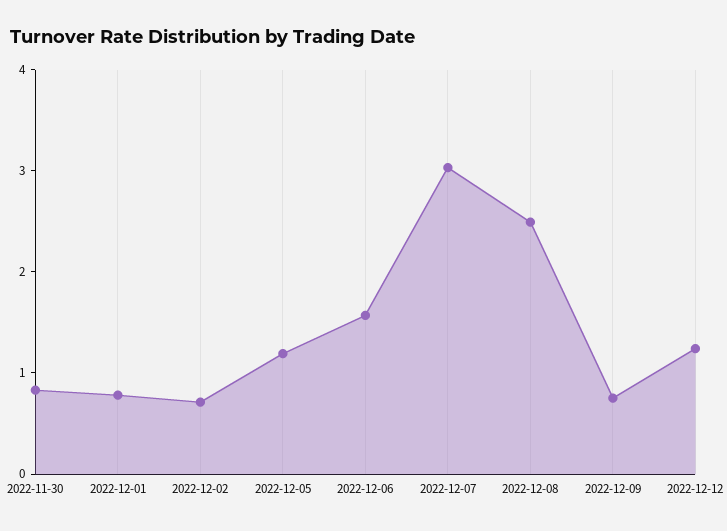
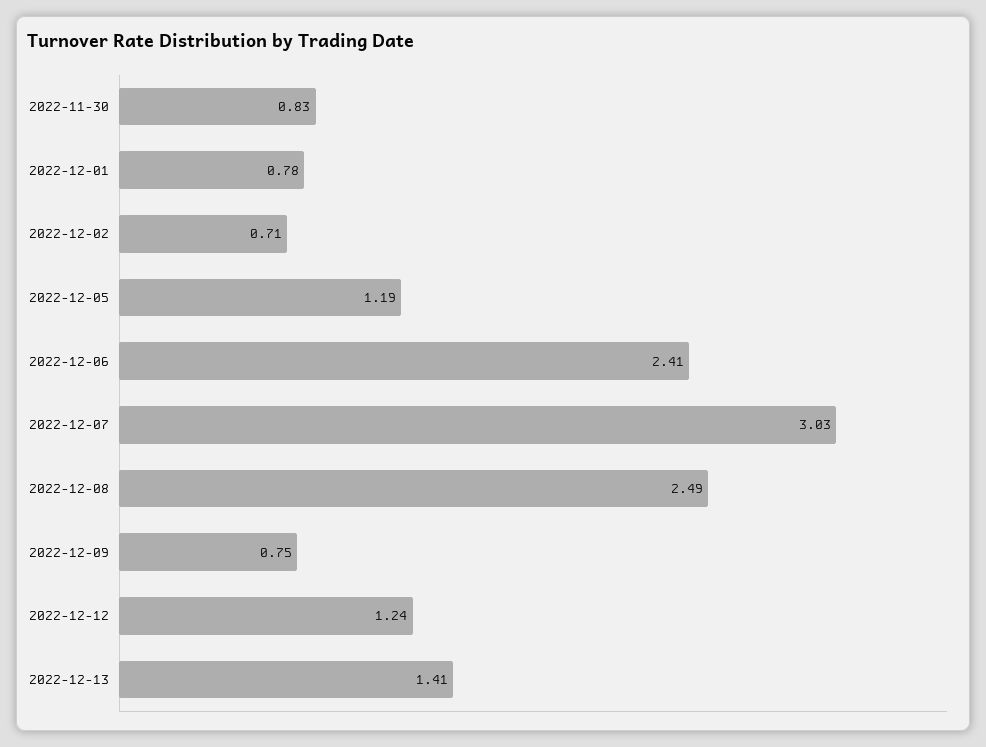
2022-12-06: 1.6 -> 2.41
2022-12-13: none -> 1.41

